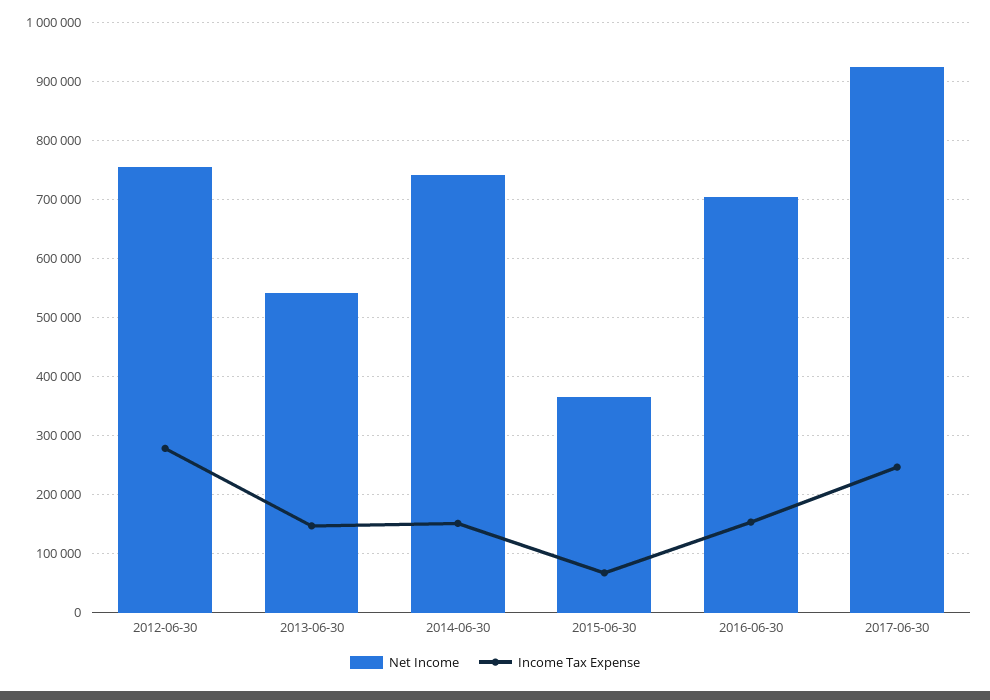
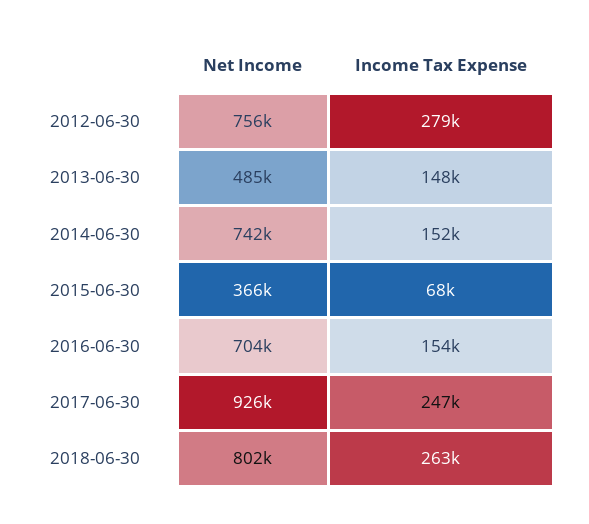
Net Income, 2013-06-30: 540000 -> 485000
Net Income, 2018-06-30: none -> 802000
Income Tax Expense, 2018-06-30: none -> 263000

